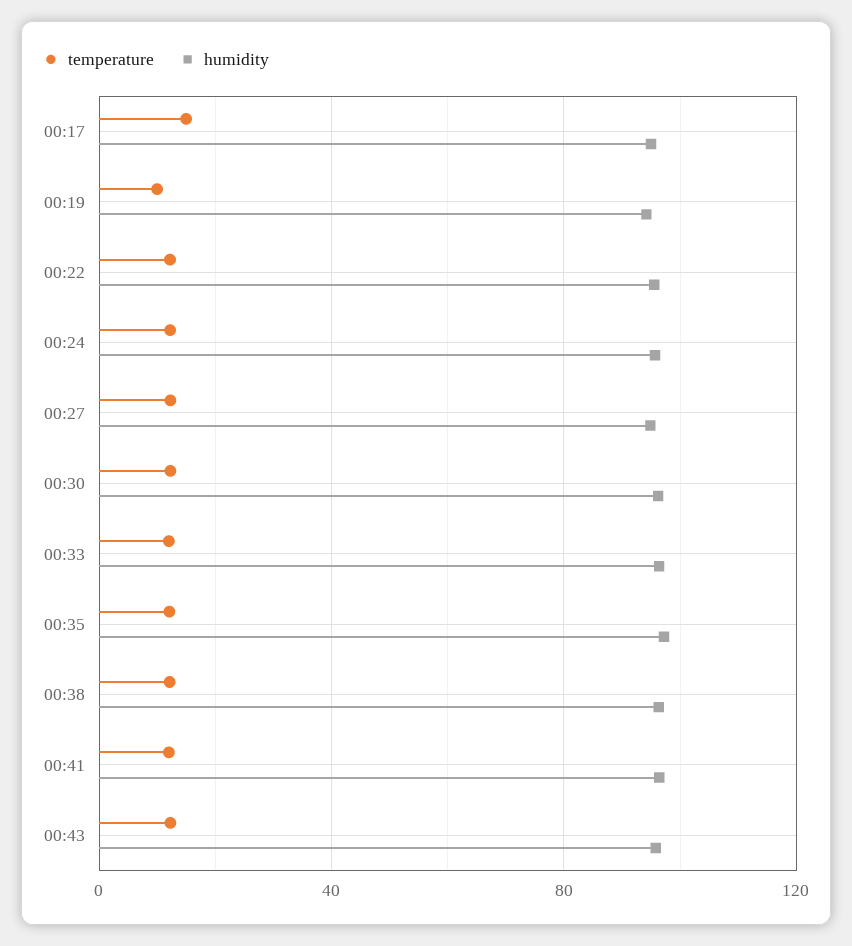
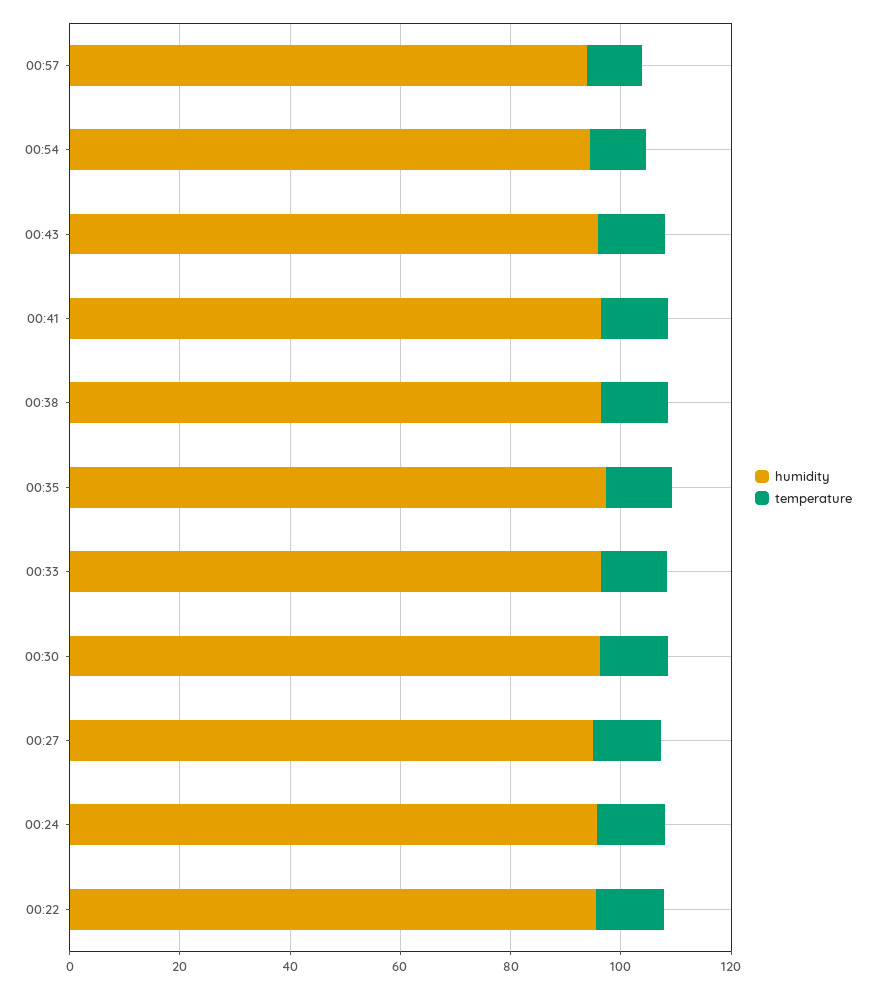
temperature, 00:17: 15 -> none
humidity, 00:17: 95 -> none
temperature, 00:19: 10 -> none
humidity, 00:19: 95 -> none
humidity, 00:57: none -> 95
temperature, 00:57: none -> 10
humidity, 00:54: none -> 95
temperature, 00:54: none -> 10

